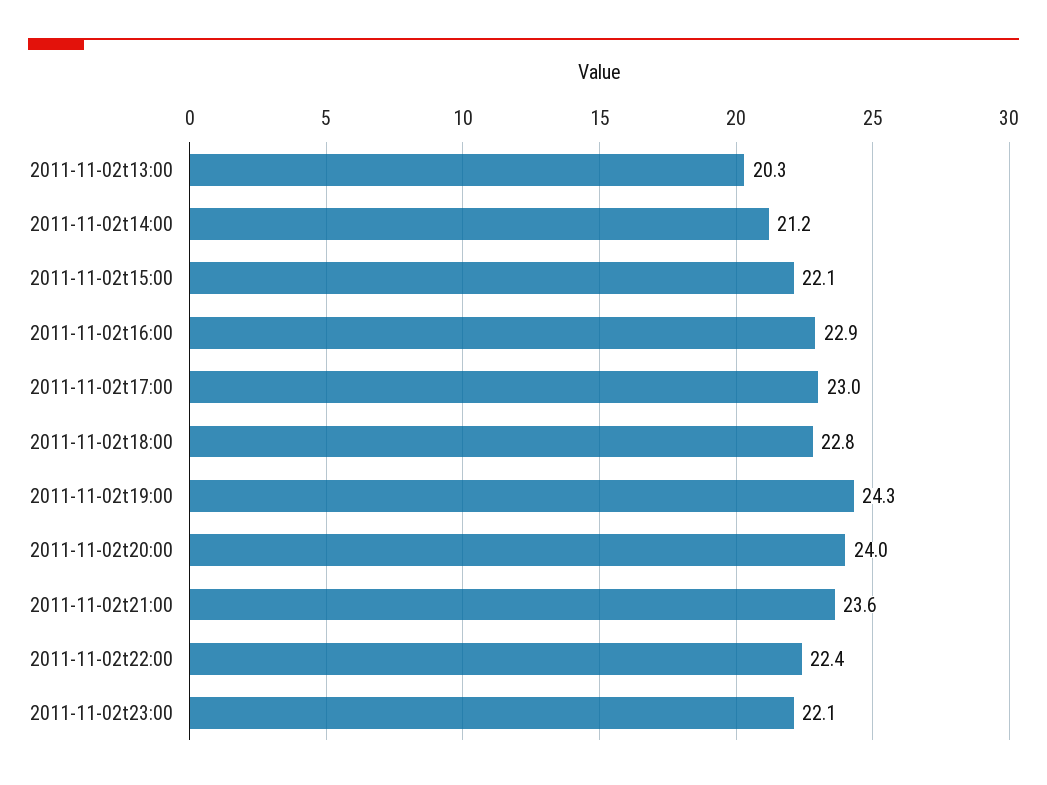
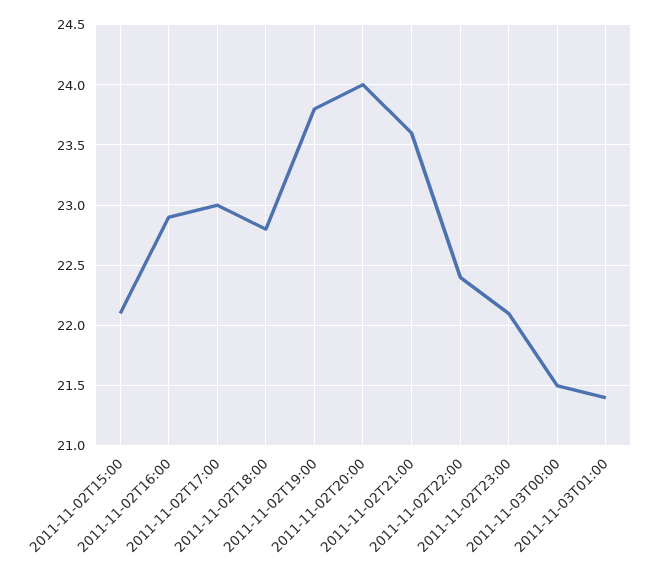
2011-11-02t13:00: 20.3 -> none
2011-11-02t14:00: 21.2 -> none
2011-11-02t19:00: 24.3 -> 23.8
2011-11-03T00:00: none -> 21.5
2011-11-03T01:00: none -> 21.4

